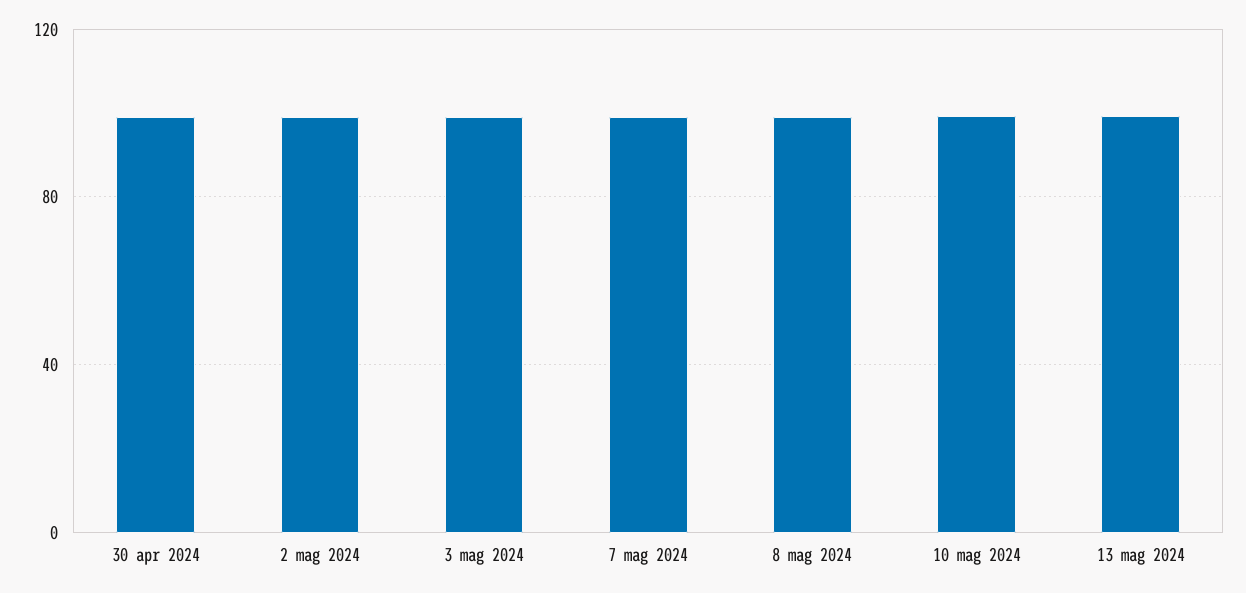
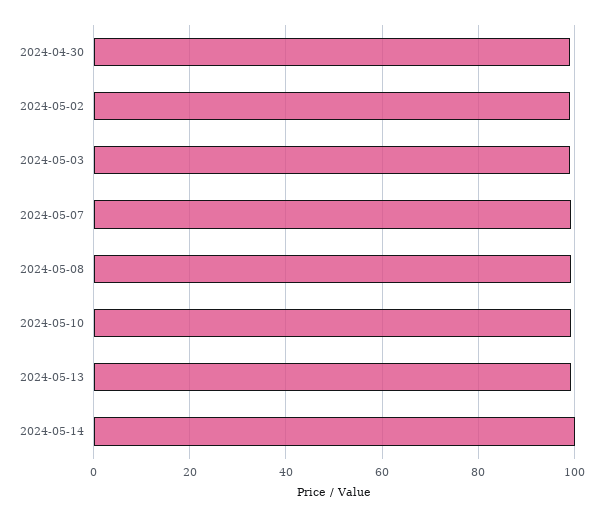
2024-05-14: none -> 100

